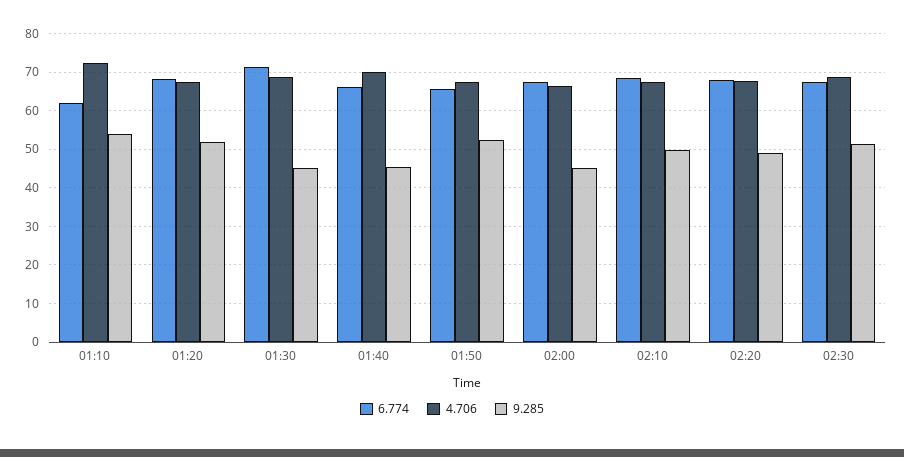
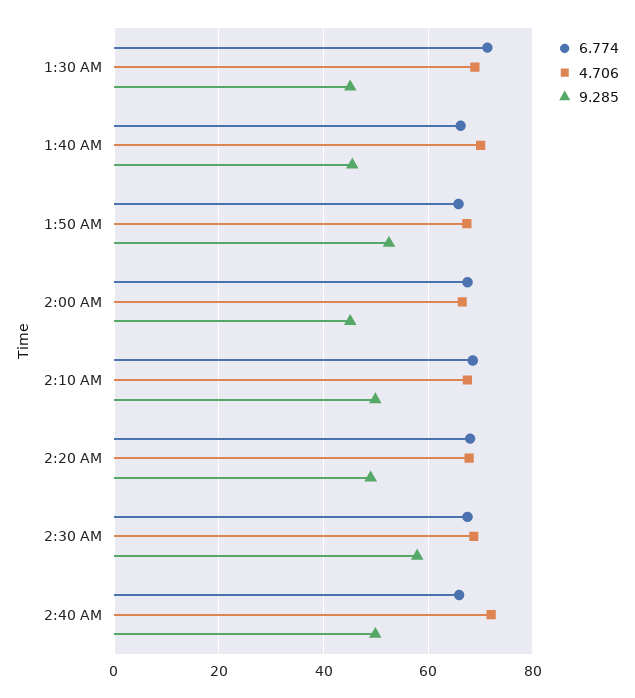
6.774, 01:10: 62 -> none
4.706, 01:10: 72 -> none
9.285, 01:10: 54 -> none
6.774, 01:20: 68 -> none
4.706, 01:20: 68 -> none
9.285, 01:20: 52 -> none
9.285, 02:30: 52 -> 58
6.774, 2:40 AM: none -> 66
4.706, 2:40 AM: none -> 72
9.285, 2:40 AM: none -> 50

